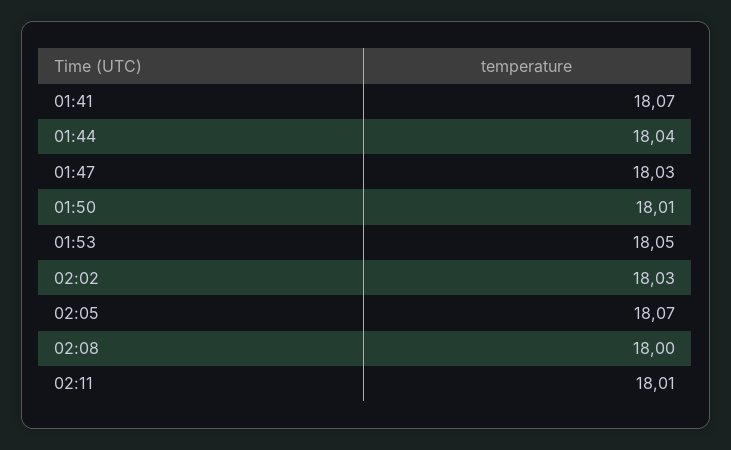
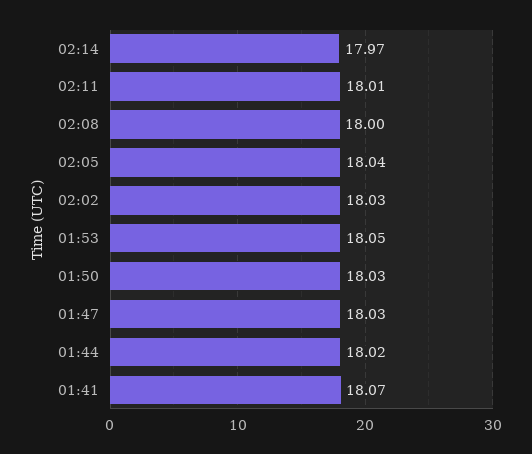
01:44: 18.04 -> 18.02
01:50: 18.01 -> 18.03
02:05: 18.07 -> 18.04
02:14: none -> 17.97

